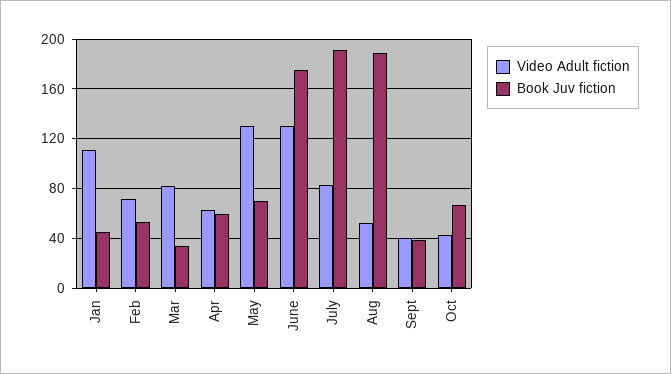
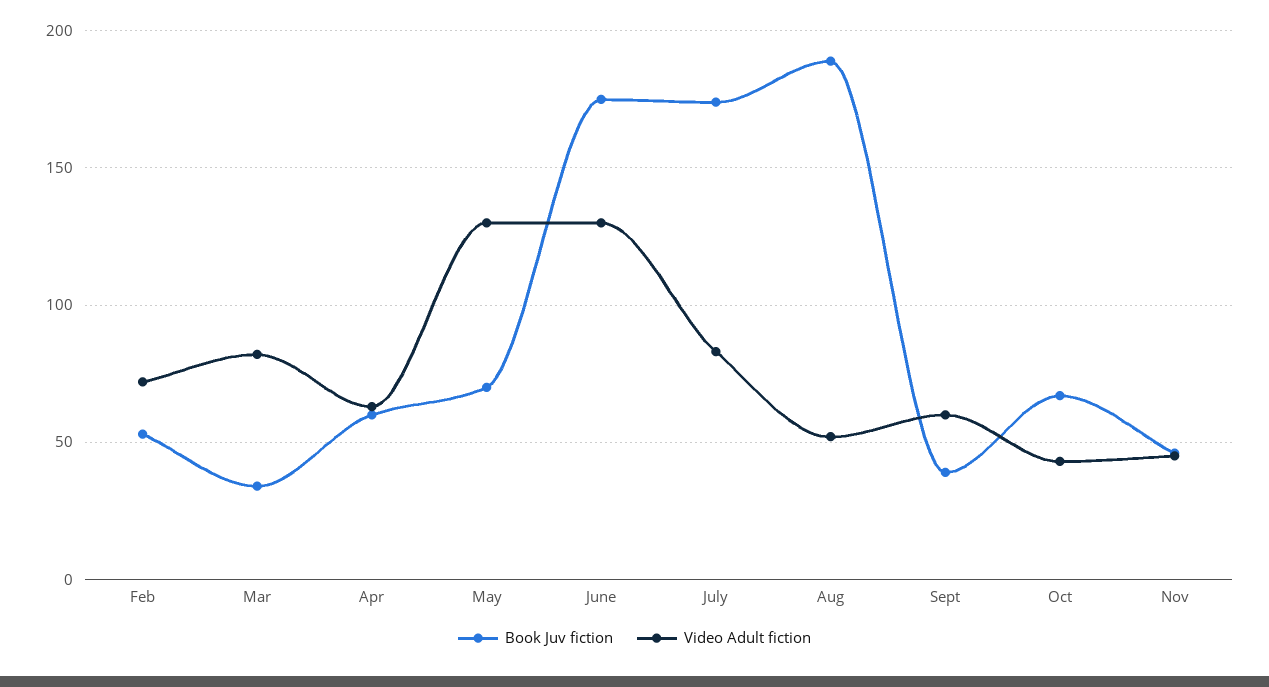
Video Adult fiction, Jan: 110 -> none
Book Juv fiction, Jan: 45 -> none
Book Juv fiction, July: 190 -> 175
Video Adult fiction, Sept: 40 -> 60
Book Juv fiction, Nov: none -> 45
Video Adult fiction, Nov: none -> 45

